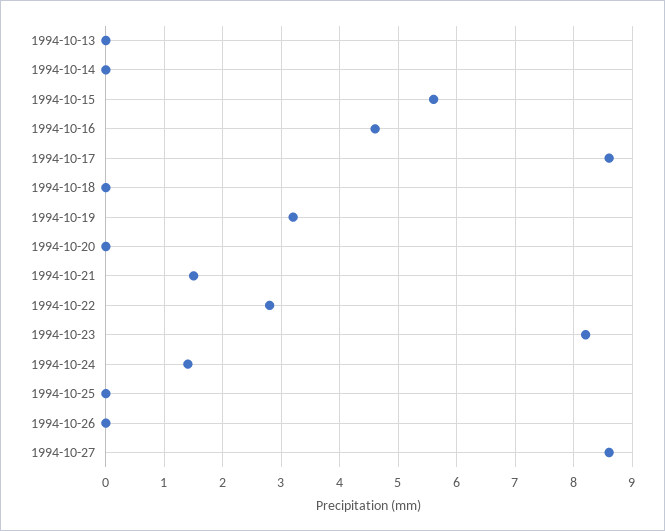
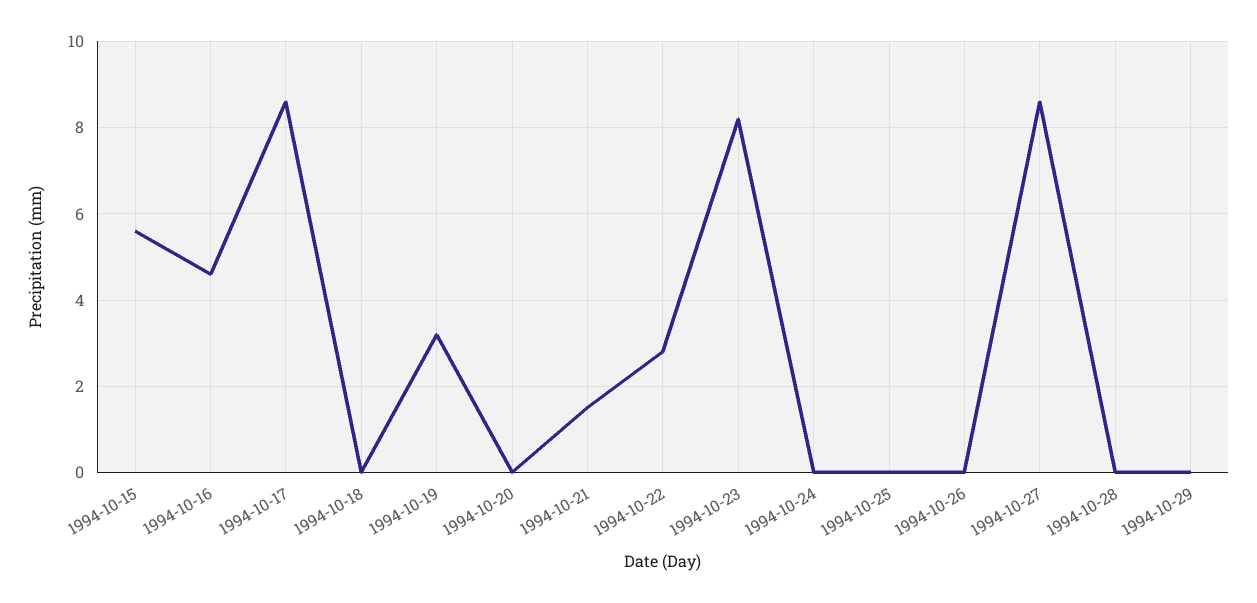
1994-10-13: 0 -> none
1994-10-14: 0 -> none
1994-10-24: 1.5 -> 0
1994-10-28: none -> 0
1994-10-29: none -> 0

